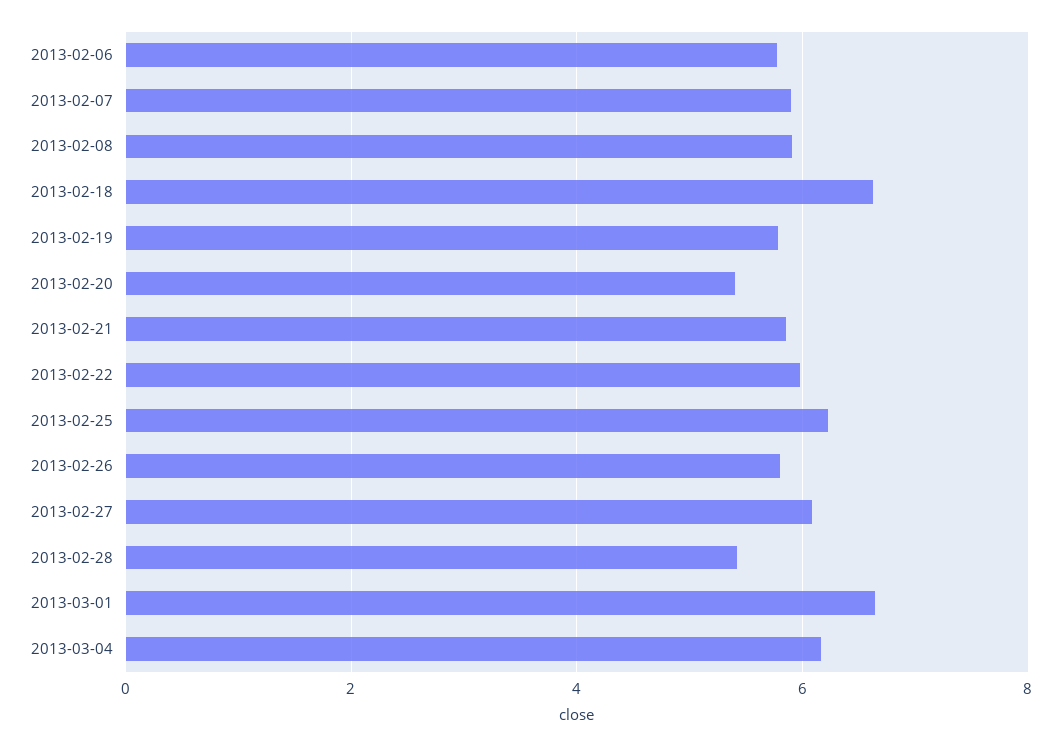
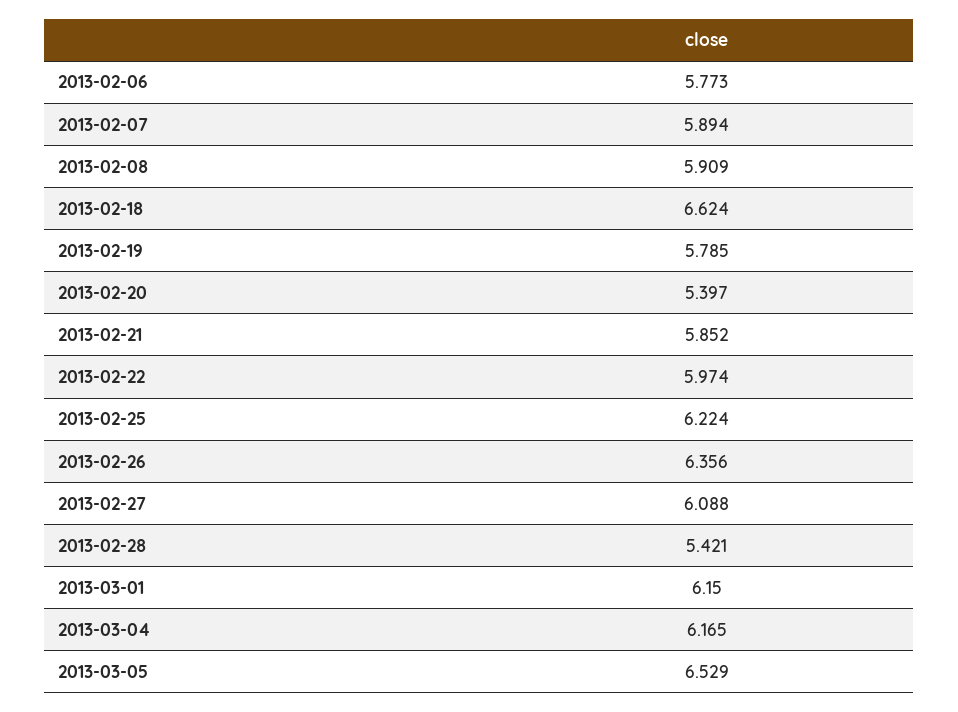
2013-02-26: 5.8 -> 6.356
2013-03-01: 6.6 -> 6.15
2013-03-05: none -> 6.529

